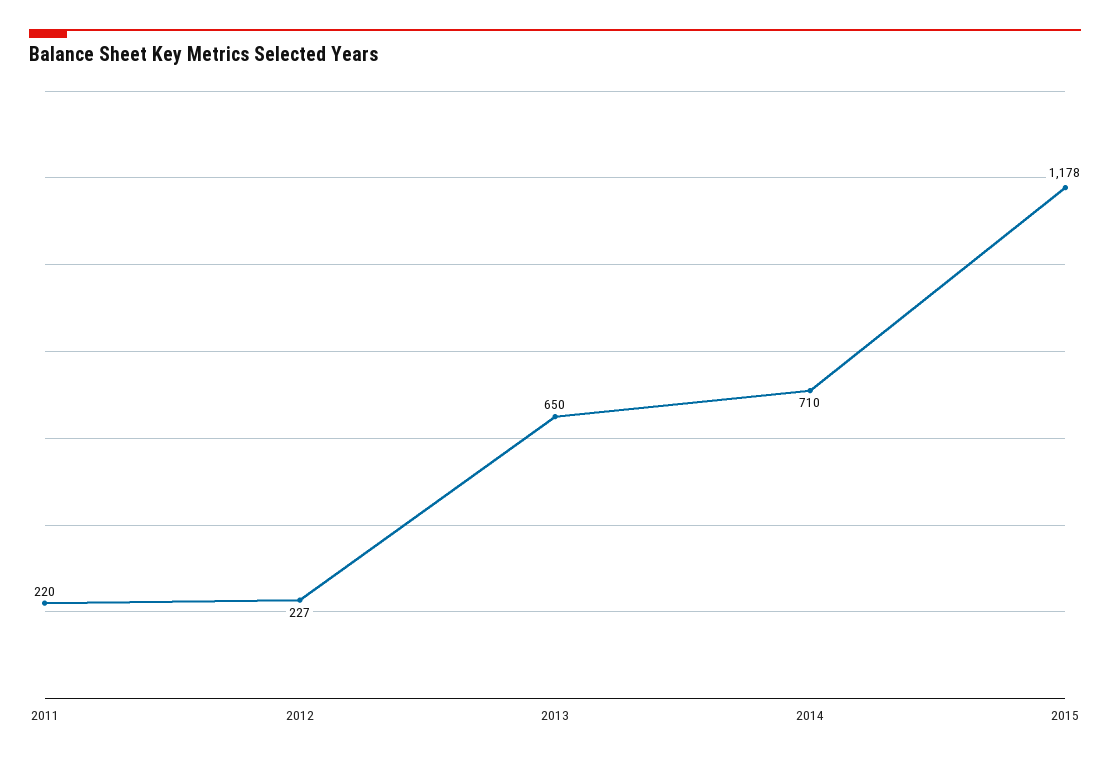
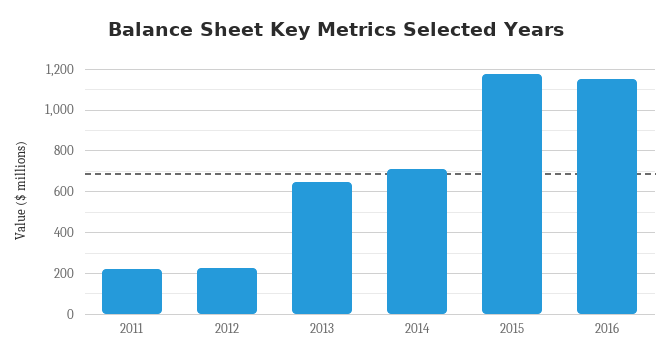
2016: none -> 1150

